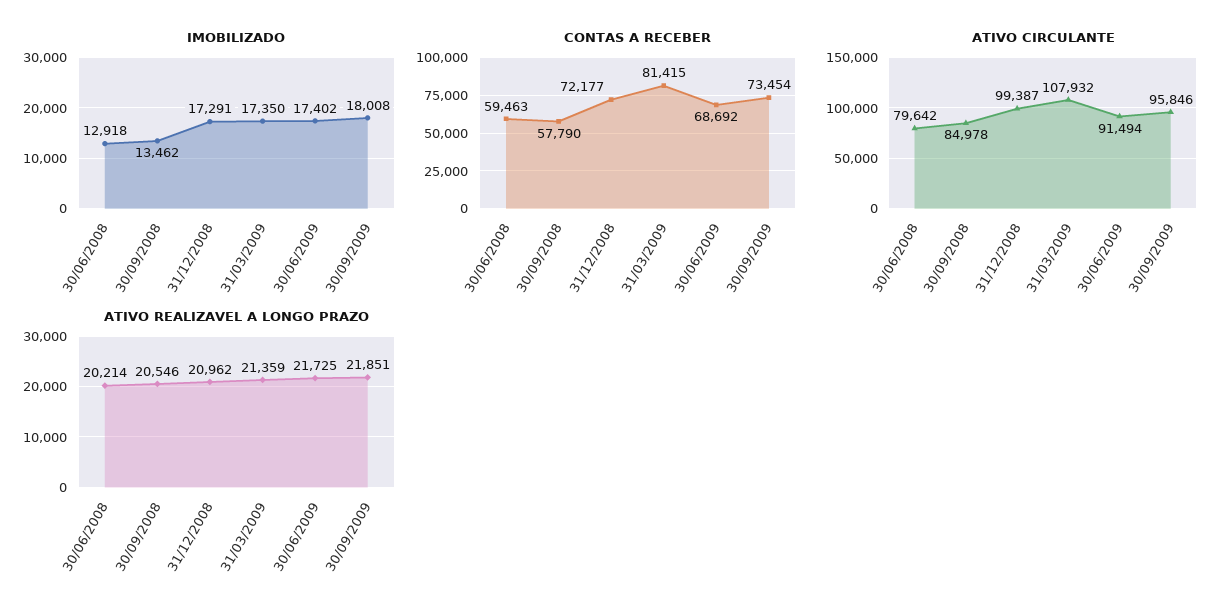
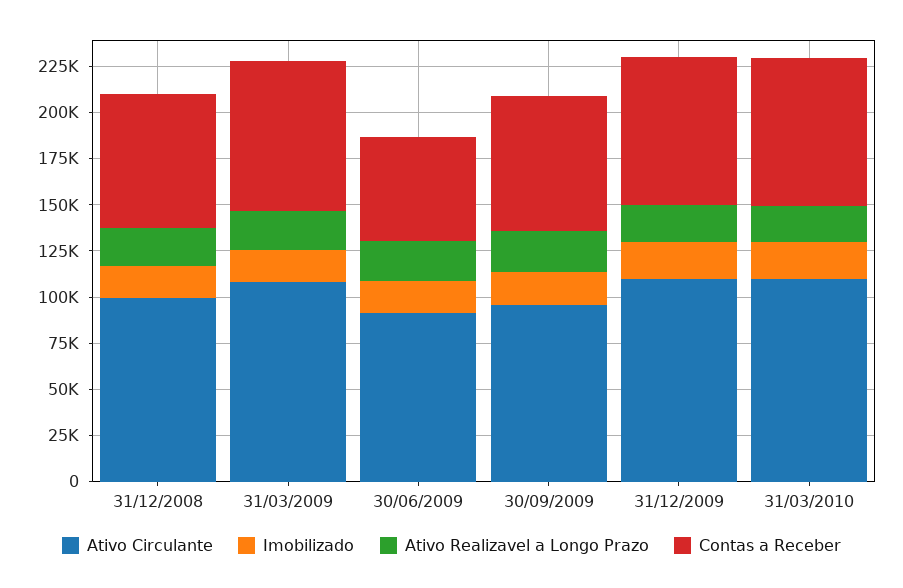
IMOBILIZADO, 30/06/2008: 12918 -> none
IMOBILIZADO, 30/09/2008: 13462 -> none
CONTAS A RECEBER, 30/06/2008: 59463 -> none
CONTAS A RECEBER, 30/09/2008: 57790 -> none
CONTAS A RECEBER, 30/06/2009: 68692 -> 55000
ATIVO CIRCULANTE, 30/06/2008: 79642 -> none
ATIVO CIRCULANTE, 30/09/2008: 84978 -> none
ATIVO REALIZAVEL A LONGO PRAZO, 30/06/2008: 20214 -> none
ATIVO REALIZAVEL A LONGO PRAZO, 30/09/2008: 20546 -> none
ATIVO CIRCULANTE, 31/12/2009: none -> 110000
IMOBILIZADO, 31/12/2009: none -> 20000
ATIVO REALIZAVEL A LONGO PRAZO, 31/12/2009: none -> 20000
CONTAS A RECEBER, 31/12/2009: none -> 80000
ATIVO CIRCULANTE, 31/03/2010: none -> 110000
IMOBILIZADO, 31/03/2010: none -> 20000
ATIVO REALIZAVEL A LONGO PRAZO, 31/03/2010: none -> 20000
CONTAS A RECEBER, 31/03/2010: none -> 80000

